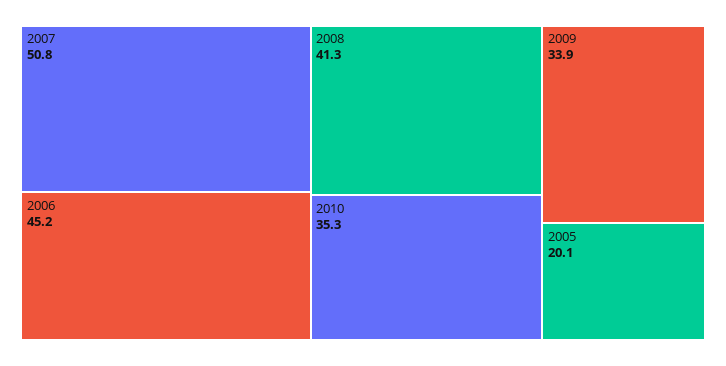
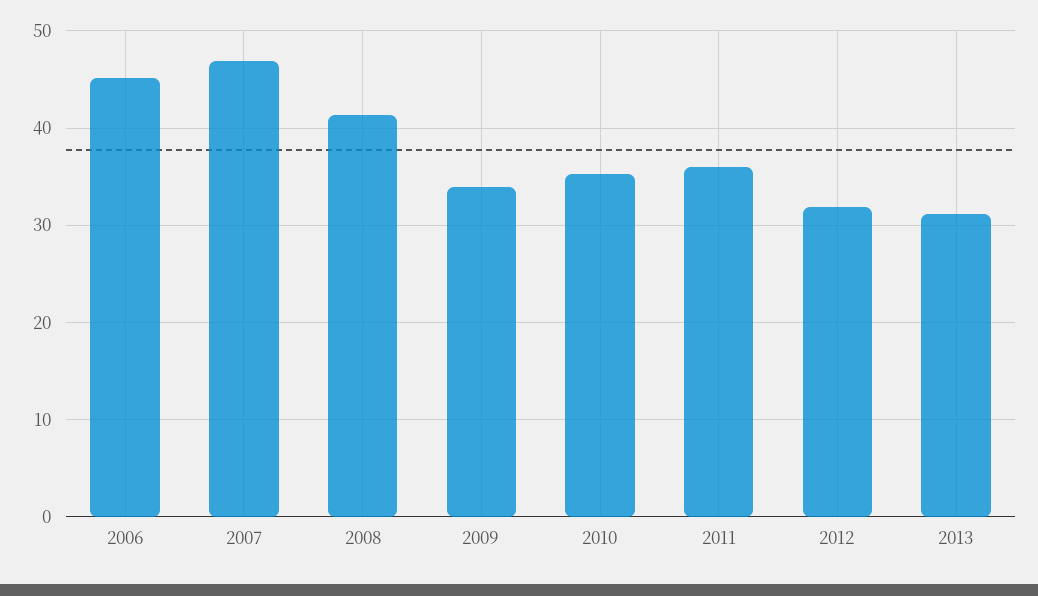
2007: 50.8 -> 47
2005: 20.1 -> none
2011: none -> 36
2012: none -> 32
2013: none -> 31

